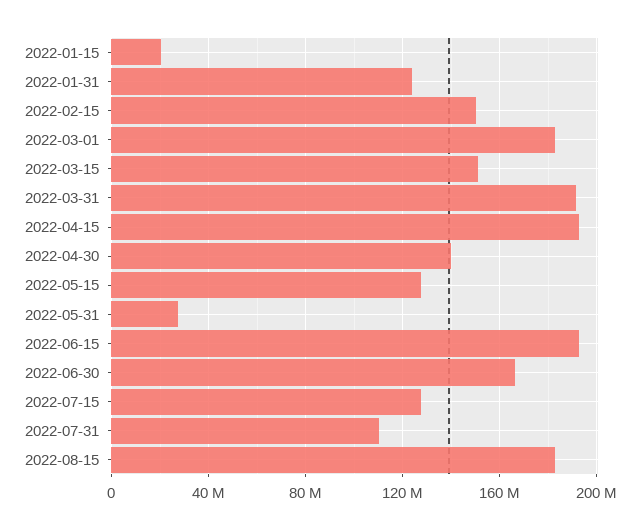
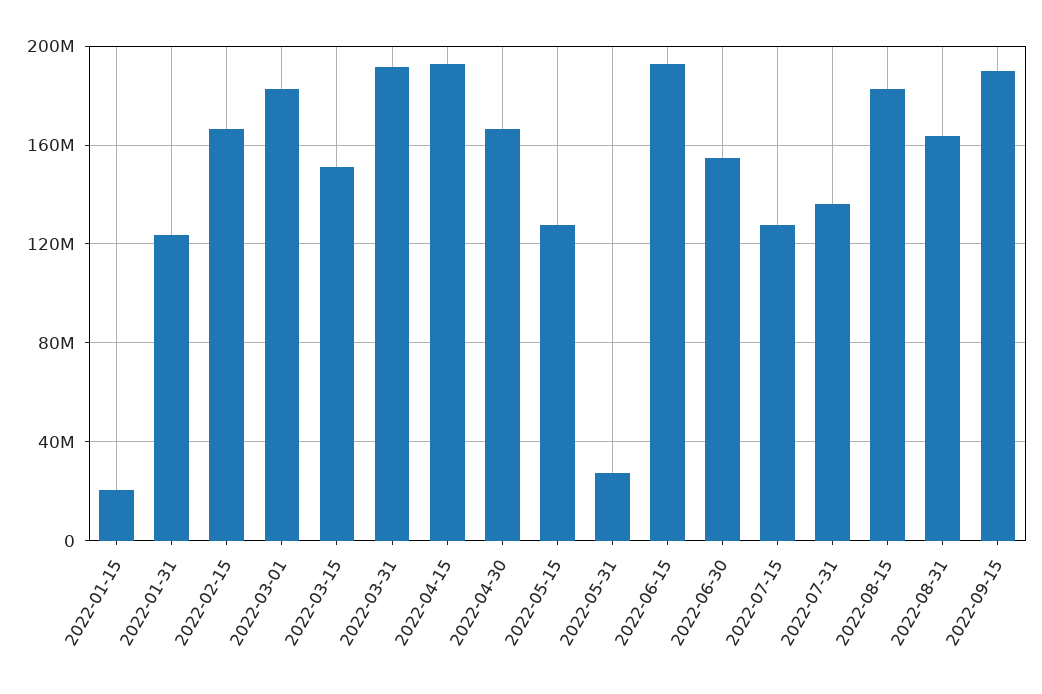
2022-02-15: 150000000 -> 165000000
2022-04-30: 140000000 -> 165000000
2022-06-30: 165000000 -> 155000000
2022-07-31: 110000000 -> 135000000
2022-08-31: none -> 165000000
2022-09-15: none -> 190000000

